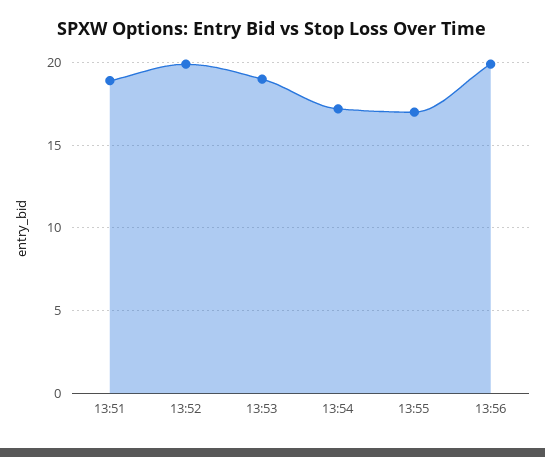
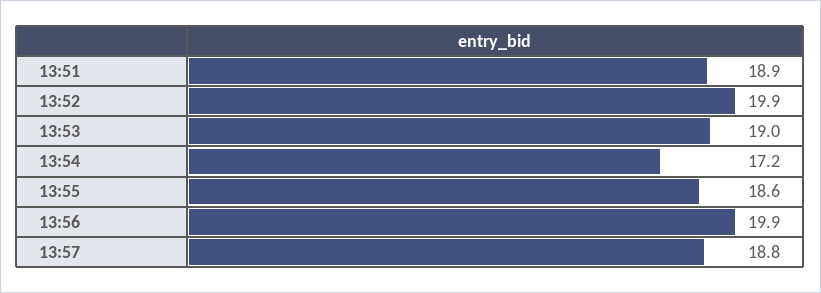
13:55: 17 -> 18.6
13:57: none -> 18.8

